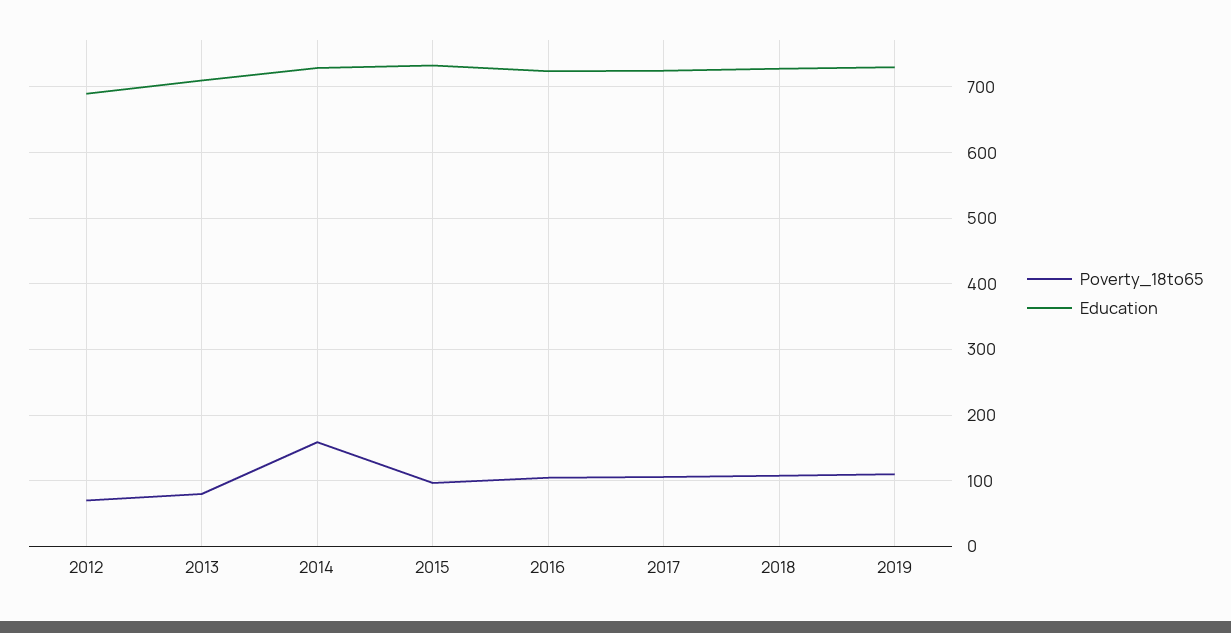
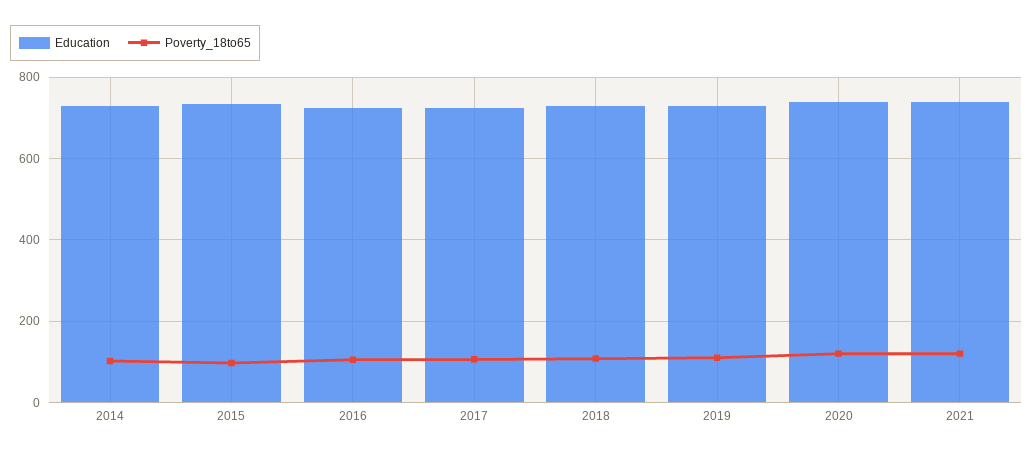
Poverty_18to65, 2012: 70 -> none
Education, 2012: 690 -> none
Poverty_18to65, 2013: 80 -> none
Education, 2013: 710 -> none
Poverty_18to65, 2014: 160 -> 100
Education, 2020: none -> 740
Poverty_18to65, 2020: none -> 120
Education, 2021: none -> 740
Poverty_18to65, 2021: none -> 120

